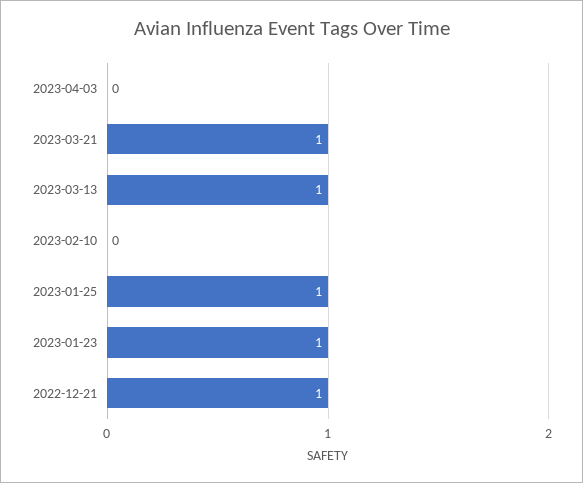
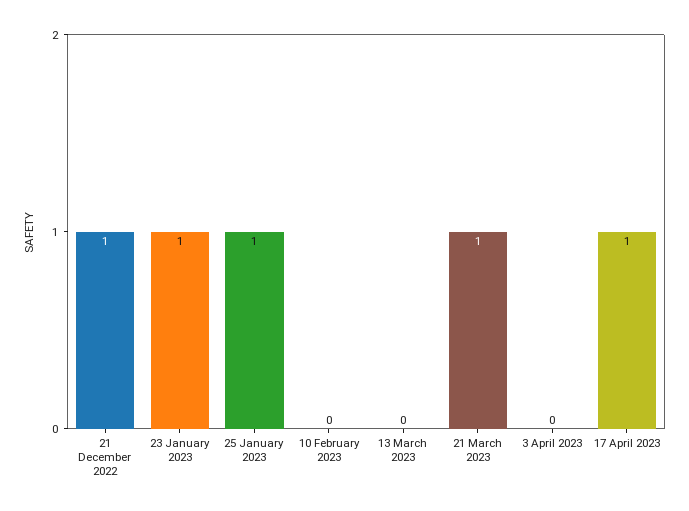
2023-03-13: 1 -> 0
17 April 2023: none -> 1

